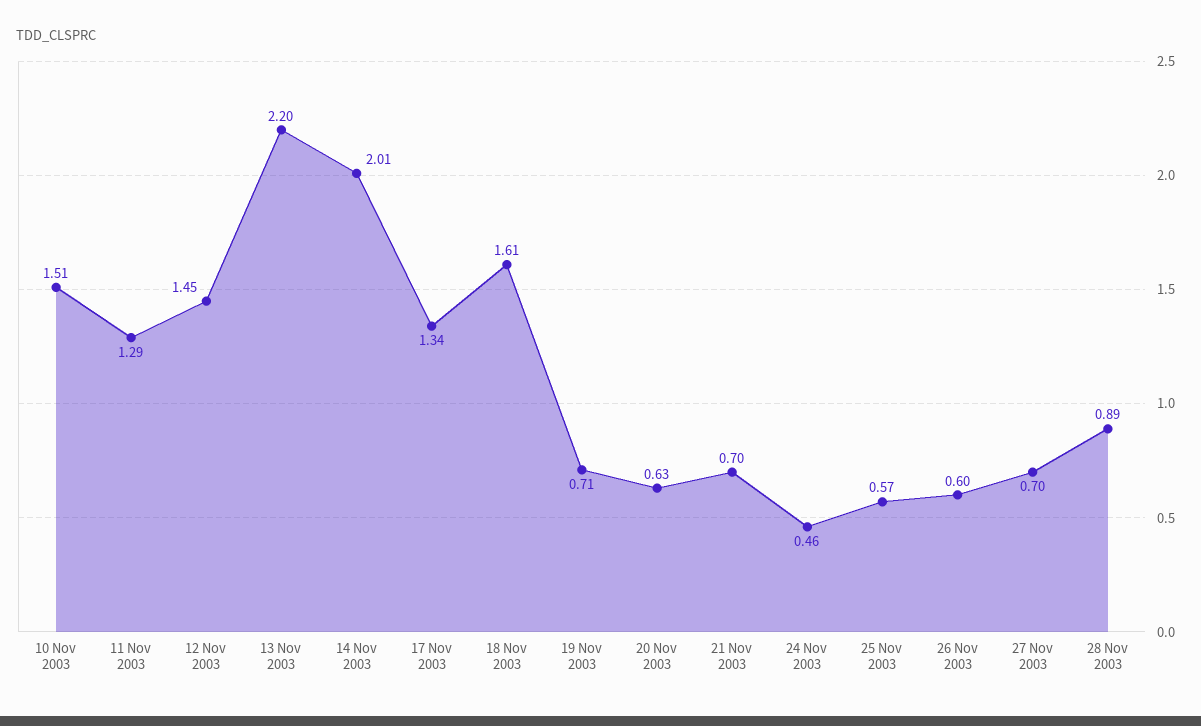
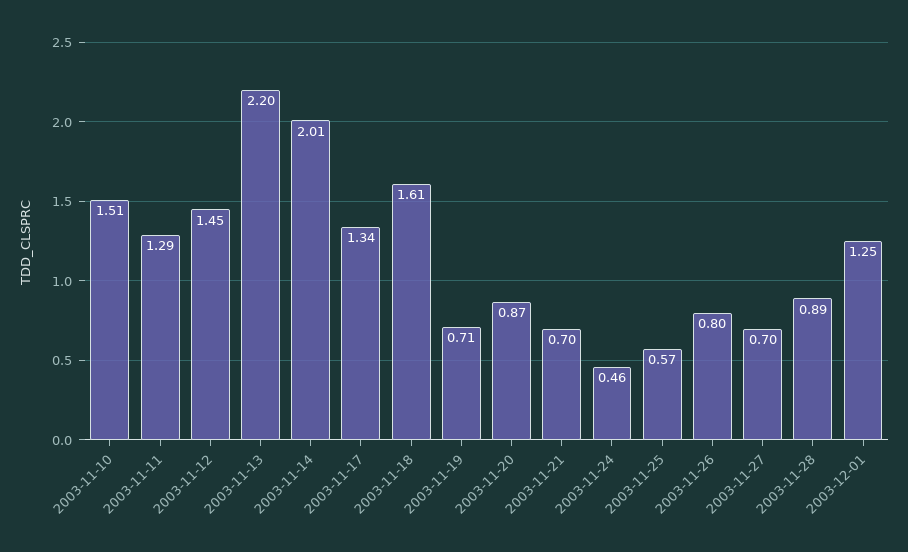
20 Nov 2003: 0.63 -> 0.87
26 Nov 2003: 0.6 -> 0.8
2003-12-01: none -> 1.25

